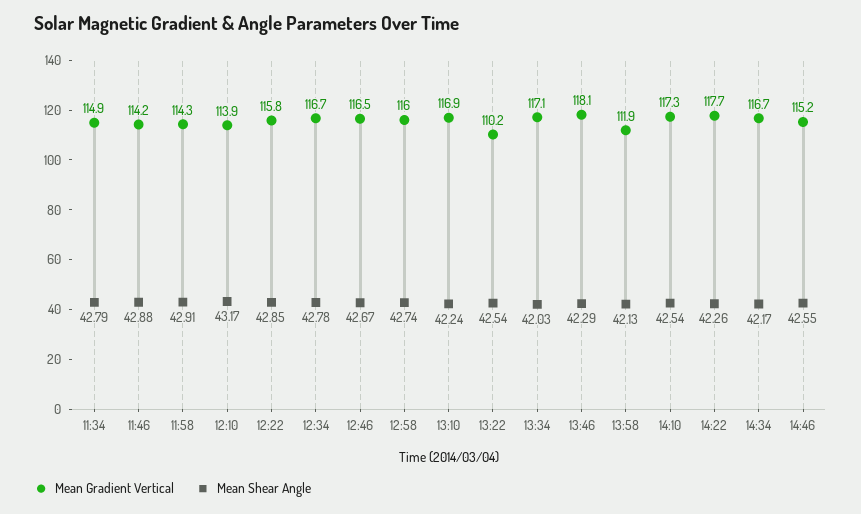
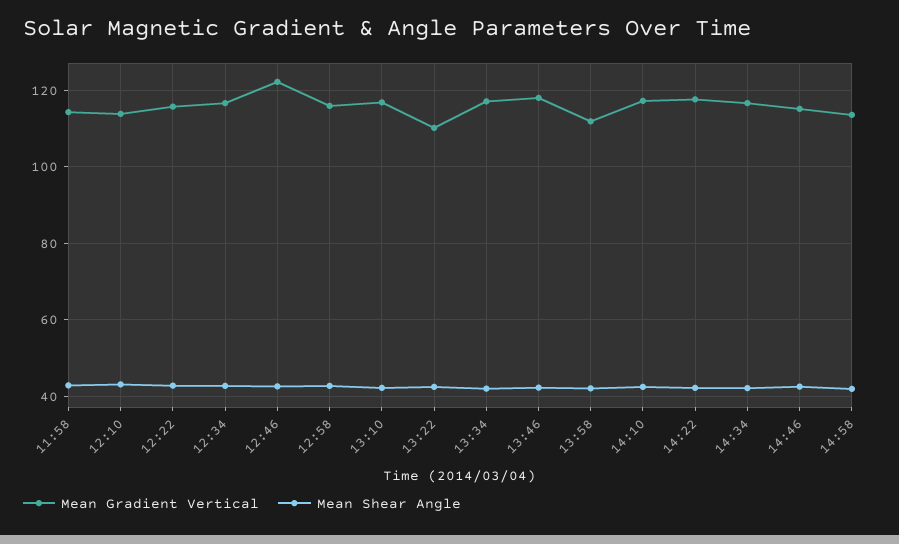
Mean Gradient Vertical, 11:34: 114.9 -> none
Mean Shear Angle, 11:34: 42.79 -> none
Mean Gradient Vertical, 11:46: 114.2 -> none
Mean Shear Angle, 11:46: 42.88 -> none
Mean Gradient Vertical, 12:46: 116.5 -> 122
Mean Gradient Vertical, 14:58: none -> 114
Mean Shear Angle, 14:58: none -> 42

